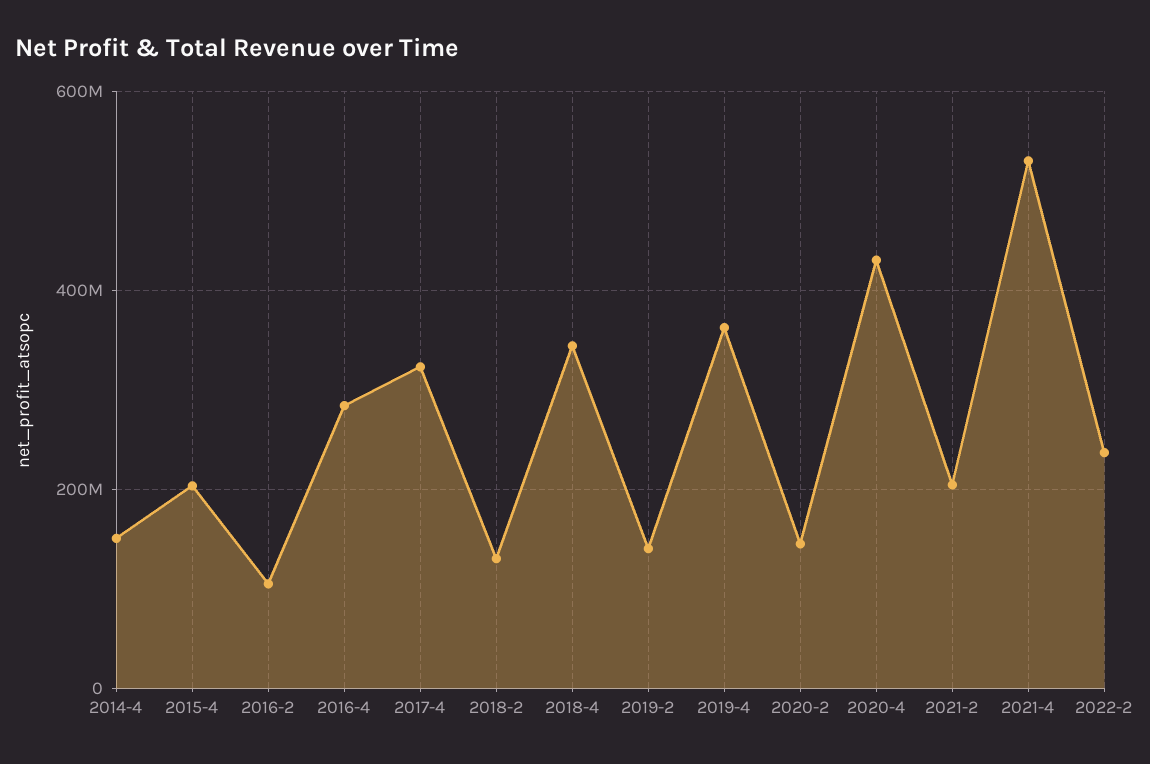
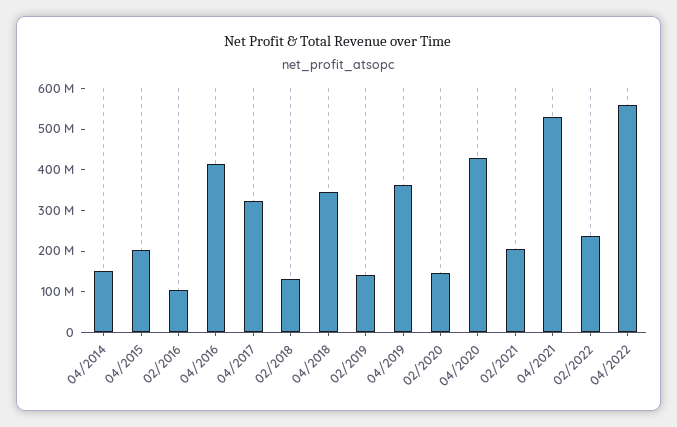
2016-4: 280000000 -> 420000000
04/2022: none -> 560000000

